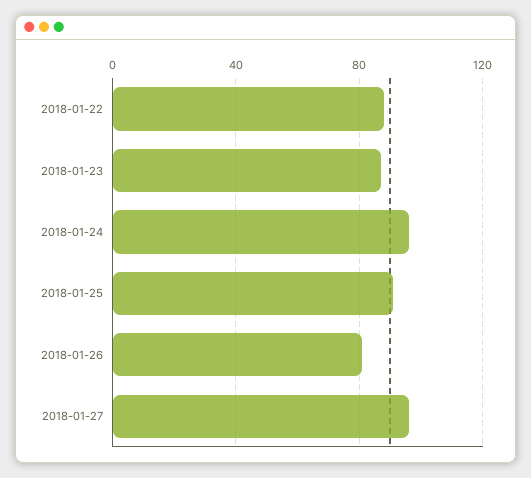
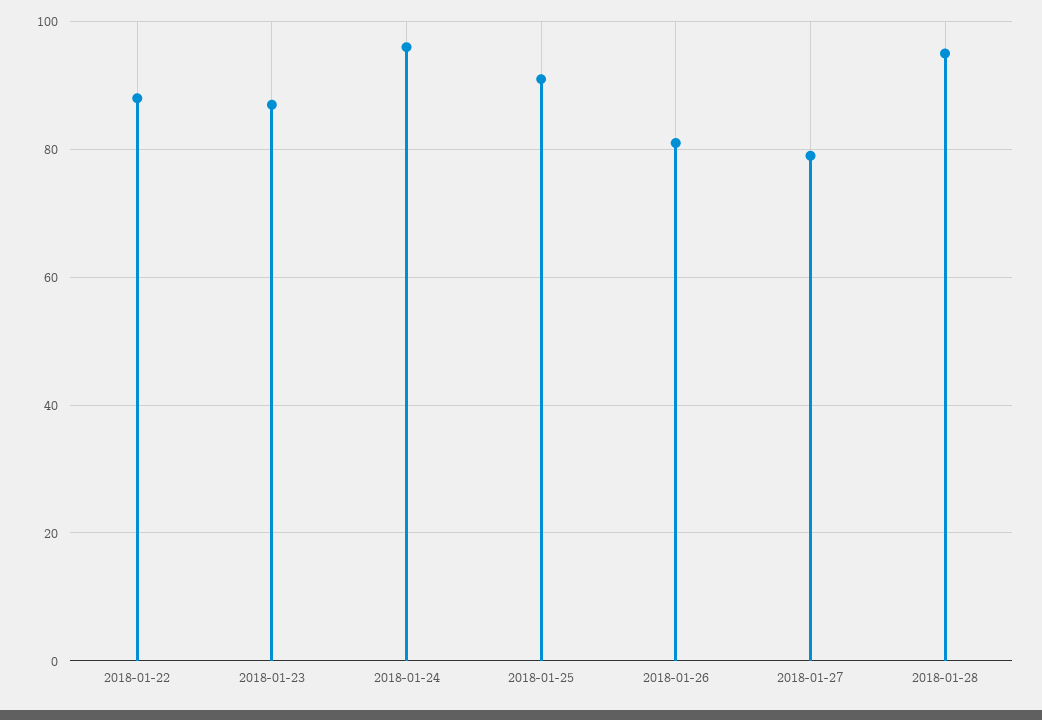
2018-01-27: 95 -> 80
2018-01-28: none -> 95

